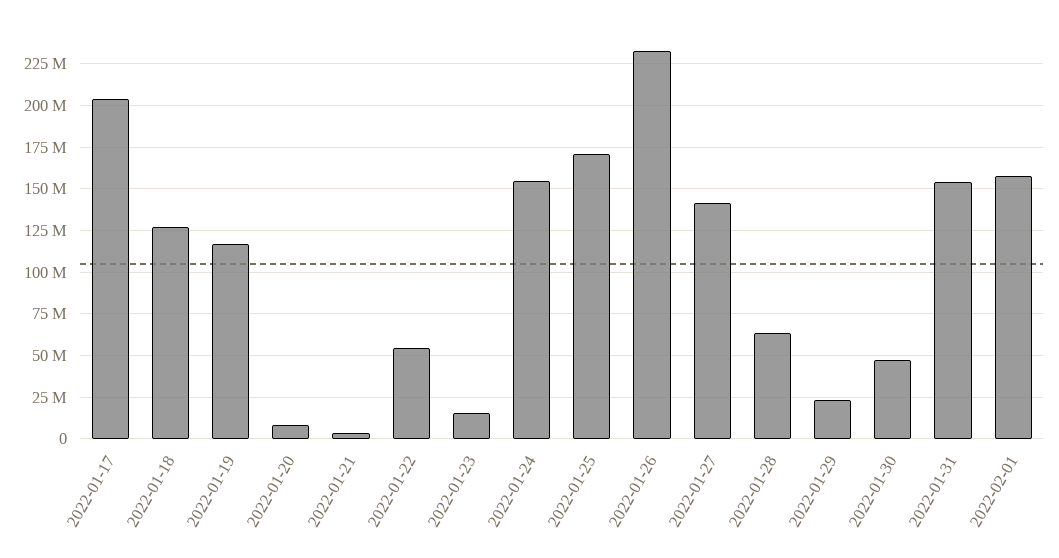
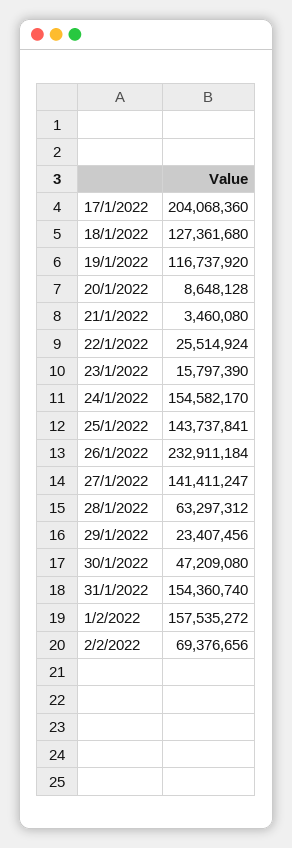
2022-01-22: 55000000 -> 25514924
2022-01-25: 170000000 -> 143737841
2/2/2022: none -> 69376656

